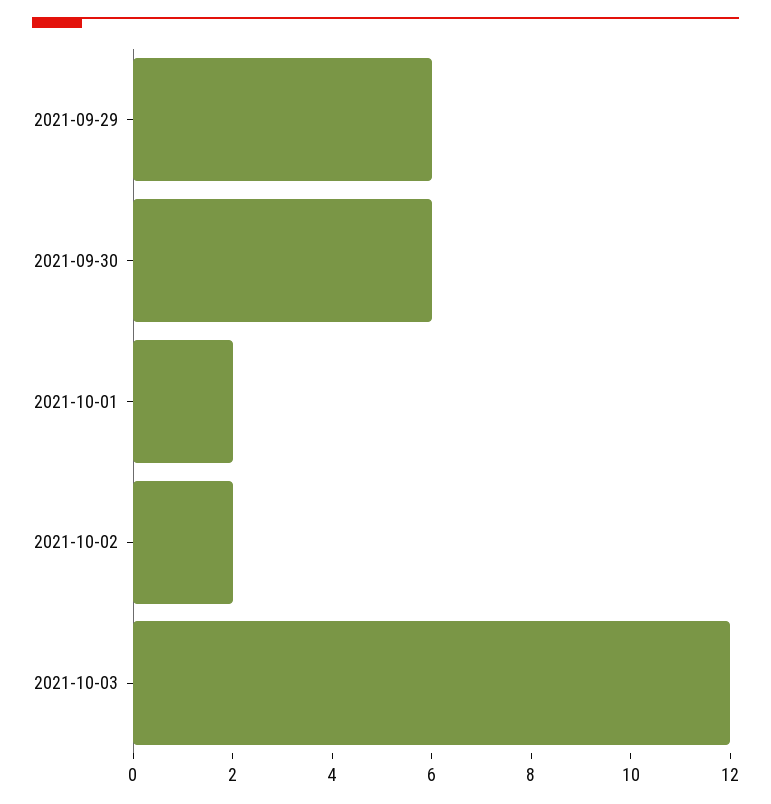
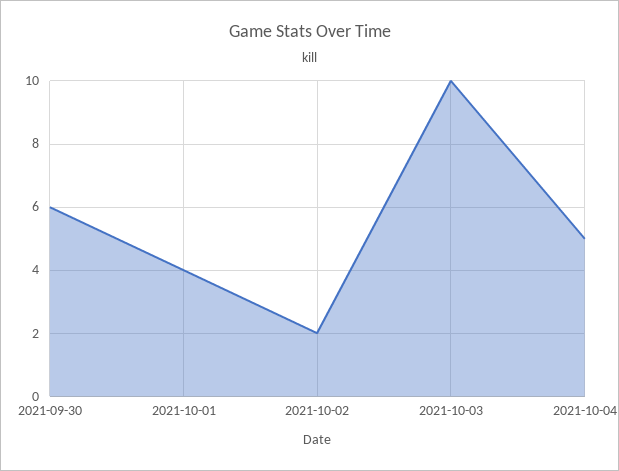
2021-09-29: 6 -> none
2021-10-01: 2 -> 4
2021-10-03: 12 -> 10
2021-10-04: none -> 5

